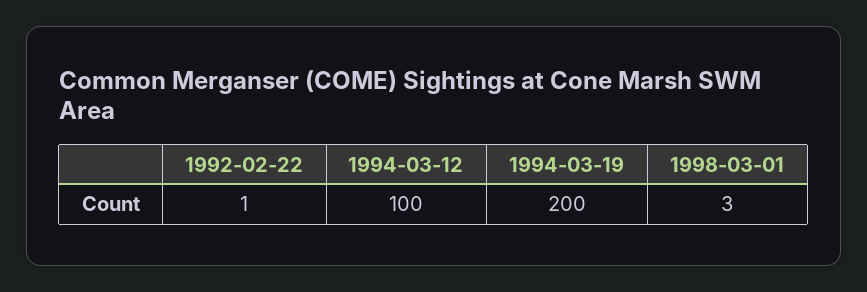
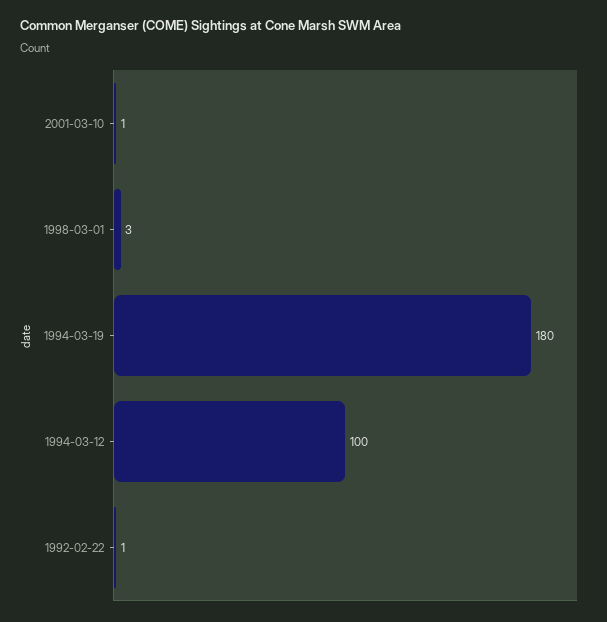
1994-03-19: 200 -> 180
2001-03-10: none -> 1

